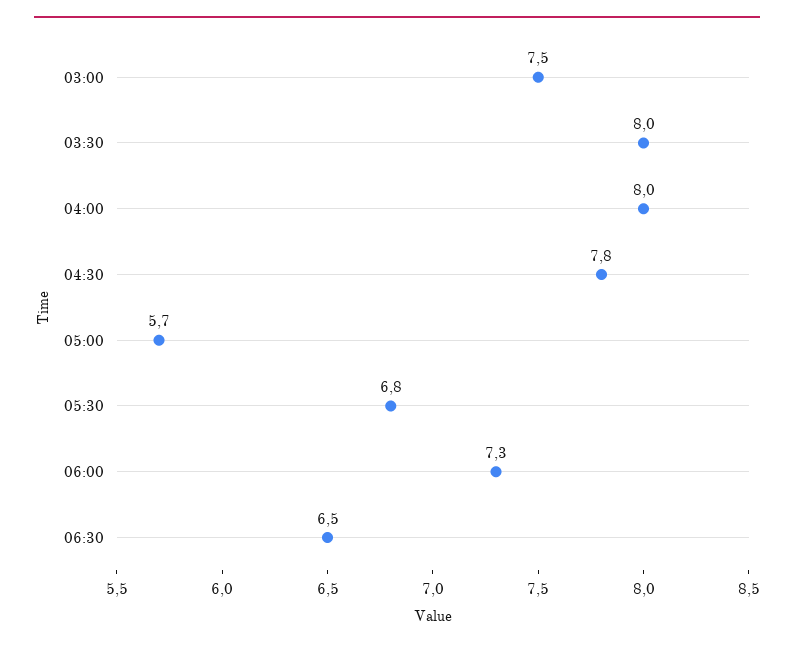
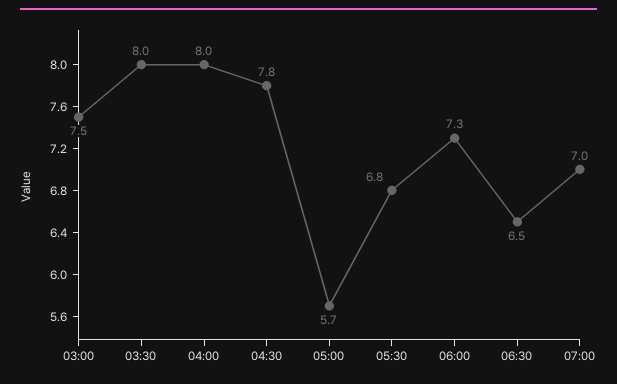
07:00: none -> 7

